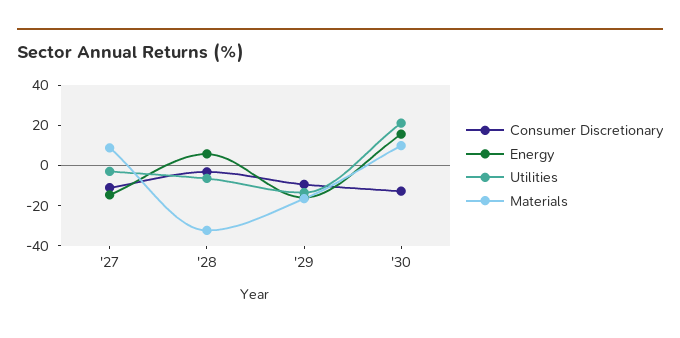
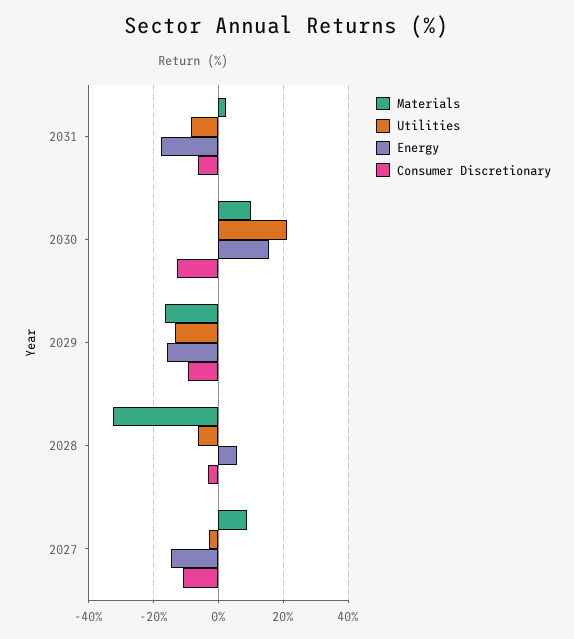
Materials, 2031: none -> 2
Utilities, 2031: none -> -8
Energy, 2031: none -> -18
Consumer Discretionary, 2031: none -> -6

